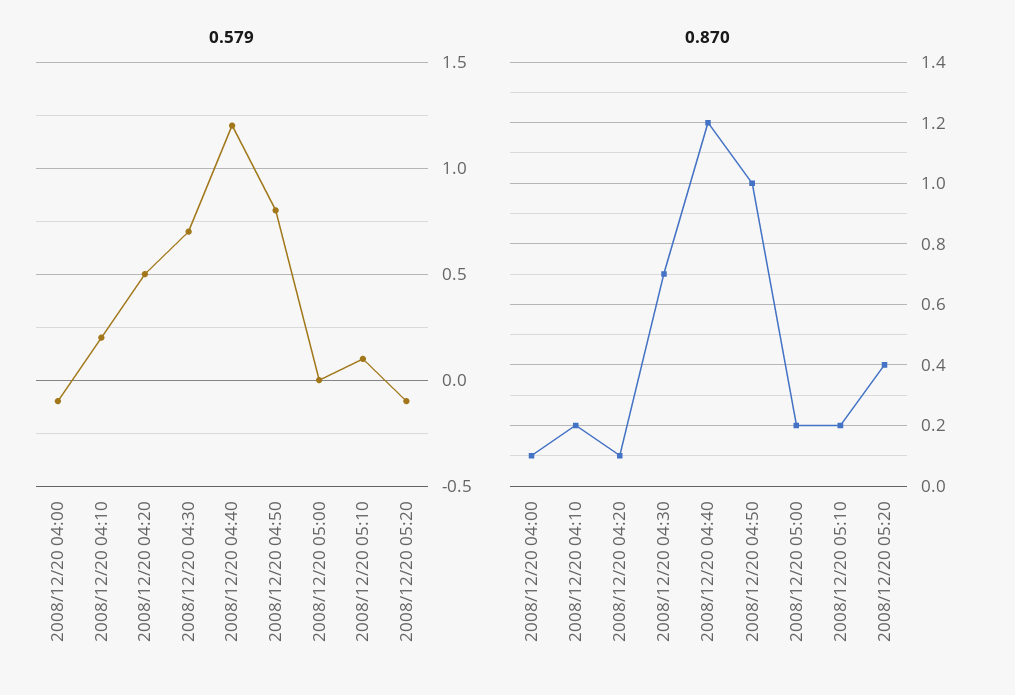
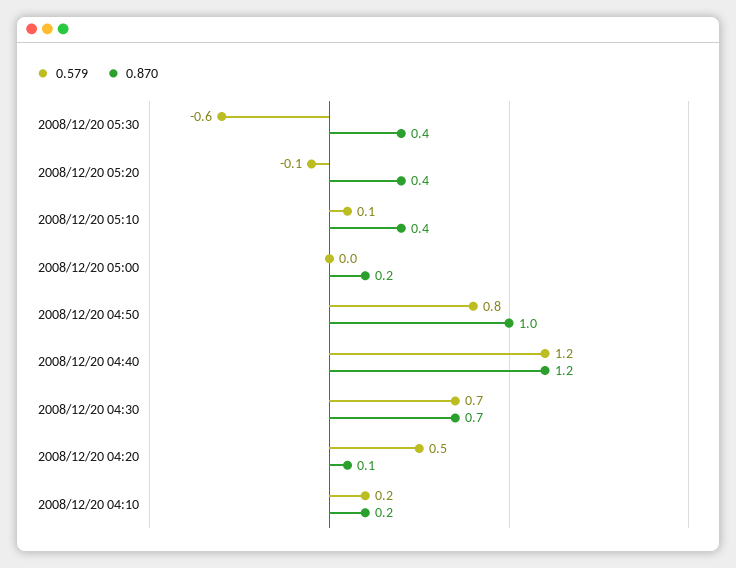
0.579, 2008/12/20 04:00: -0.1 -> none
0.870, 2008/12/20 04:00: 0.1 -> none
0.870, 2008/12/20 05:10: 0.2 -> 0.4
0.579, 2008/12/20 05:30: none -> -0.6
0.870, 2008/12/20 05:30: none -> 0.4

